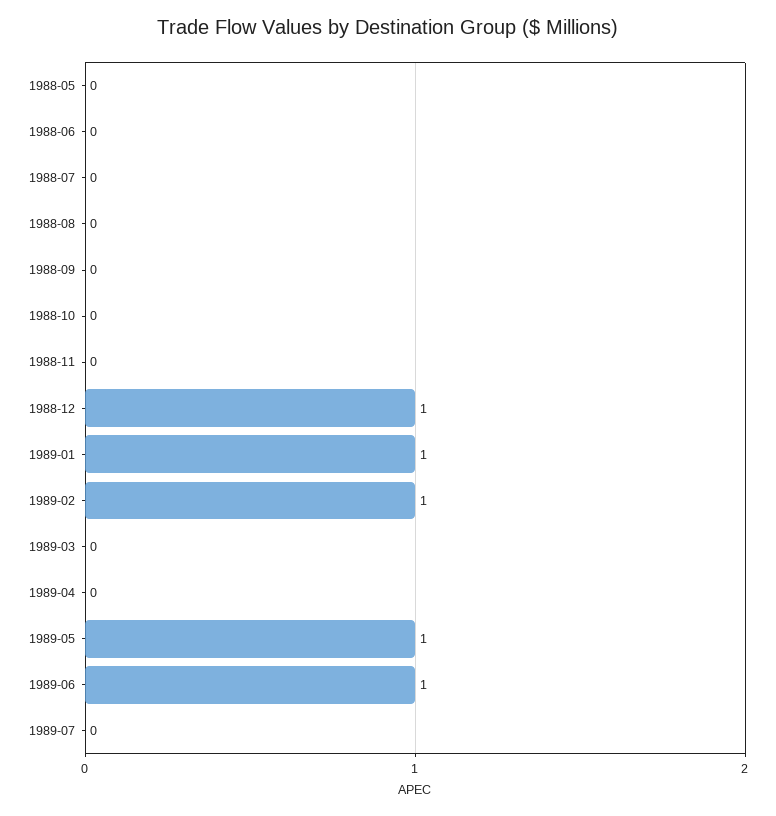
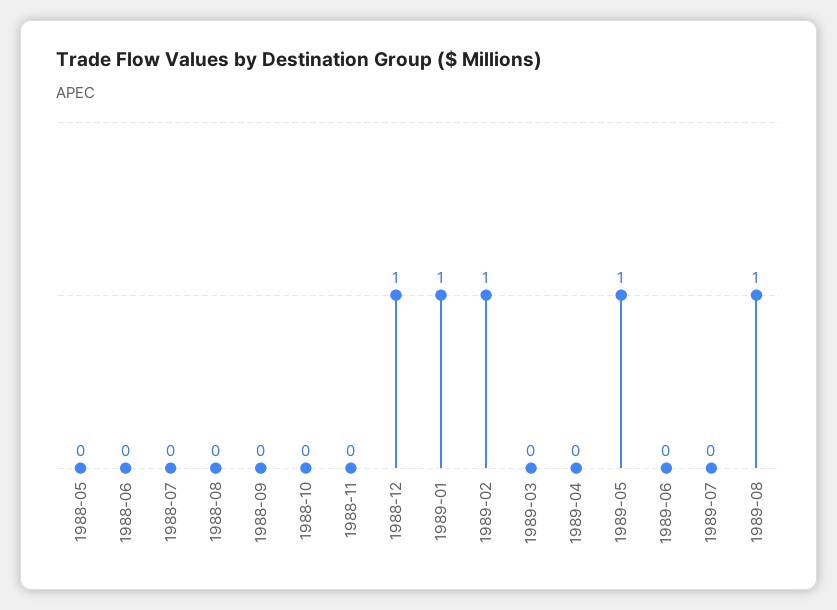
1989-06: 1 -> 0
1989-08: none -> 1

